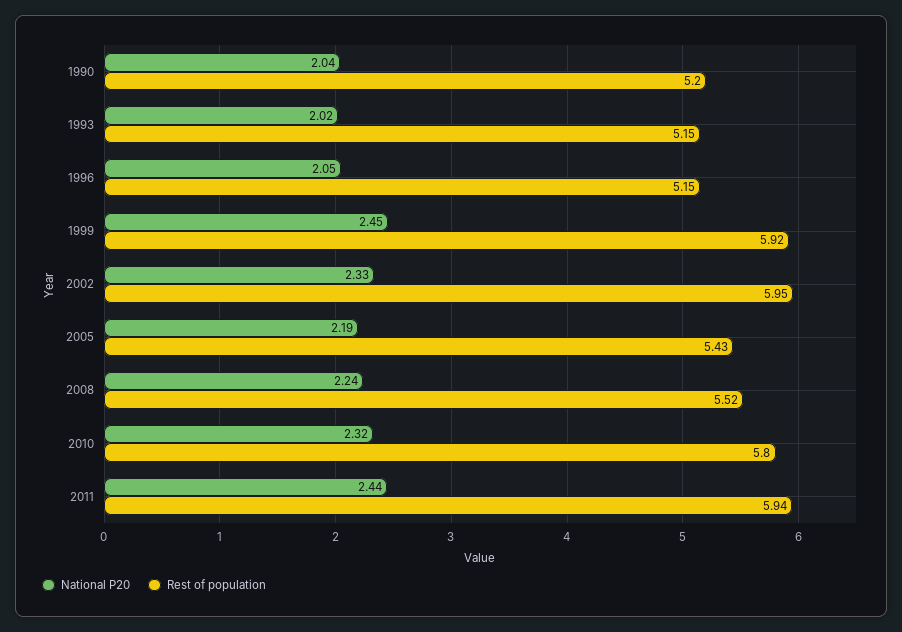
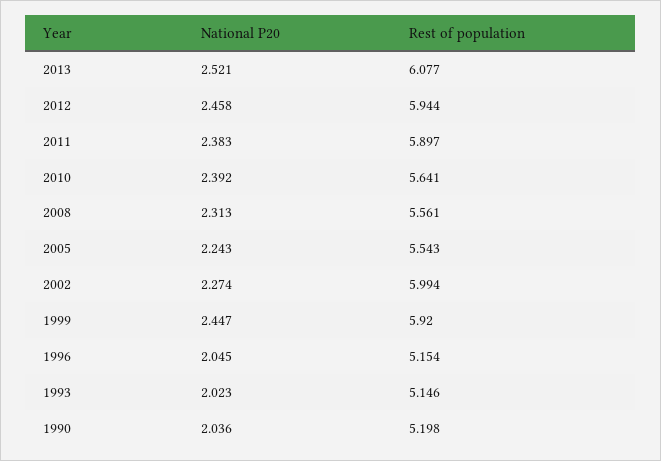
National P20, 2002: 2.33 -> 2.274
Rest of population, 2002: 5.95 -> 5.994
National P20, 2005: 2.19 -> 2.243
Rest of population, 2005: 5.43 -> 5.543
National P20, 2008: 2.24 -> 2.313
Rest of population, 2008: 5.52 -> 5.561
National P20, 2010: 2.32 -> 2.392
Rest of population, 2010: 5.8 -> 5.641
National P20, 2011: 2.44 -> 2.383
Rest of population, 2011: 5.94 -> 5.897
National P20, 2013: none -> 2.521
Rest of population, 2013: none -> 6.077
National P20, 2012: none -> 2.458
Rest of population, 2012: none -> 5.944

